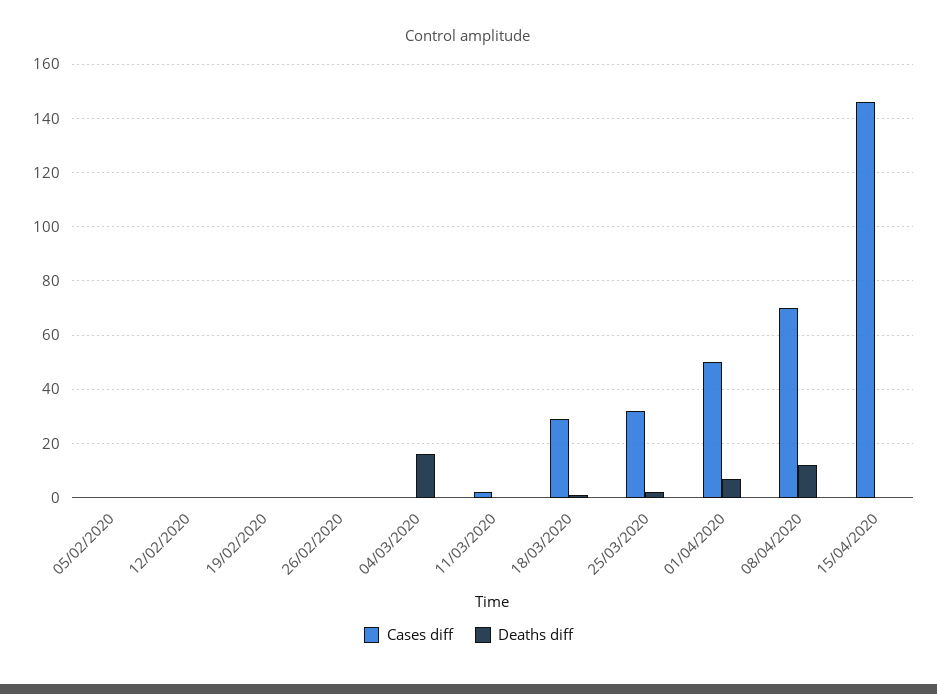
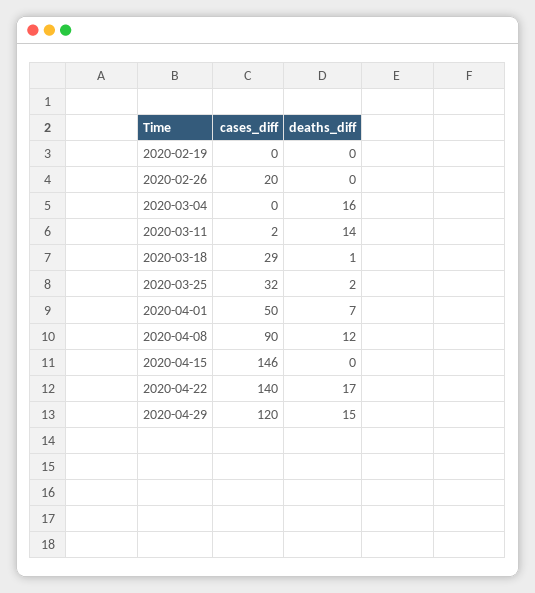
Cases diff, 05/02/2020: 0 -> none
Deaths diff, 05/02/2020: 0 -> none
Cases diff, 12/02/2020: 0 -> none
Deaths diff, 12/02/2020: 0 -> none
Cases diff, 26/02/2020: 0 -> 20
Deaths diff, 11/03/2020: 0 -> 14
Cases diff, 08/04/2020: 70 -> 90
Cases diff, 2020-04-22: none -> 140
Deaths diff, 2020-04-22: none -> 17
Cases diff, 2020-04-29: none -> 120
Deaths diff, 2020-04-29: none -> 15

